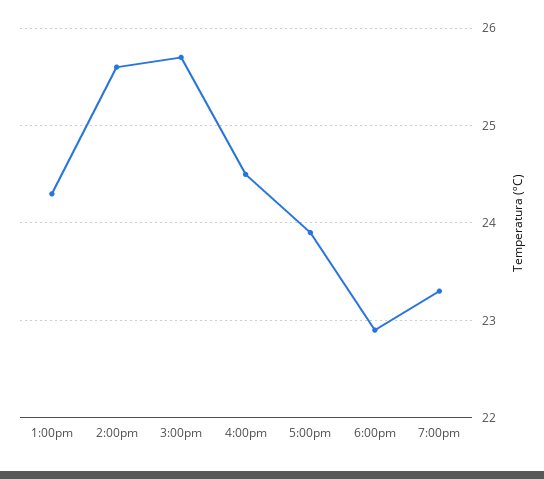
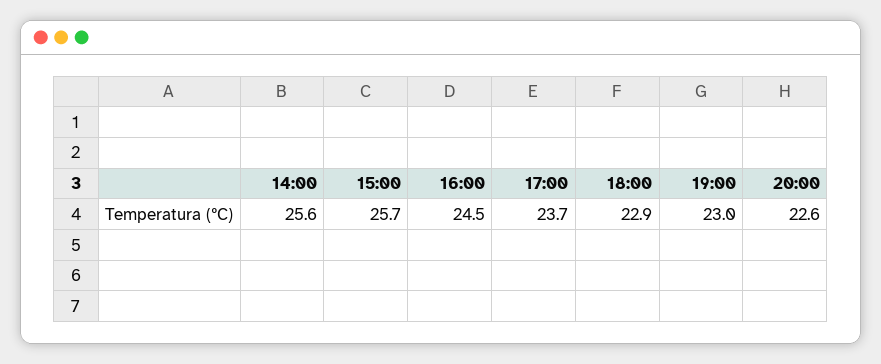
1:00pm: 24.3 -> none
5:00pm: 23.9 -> 23.7
7:00pm: 23.3 -> 23
20:00: none -> 22.6

